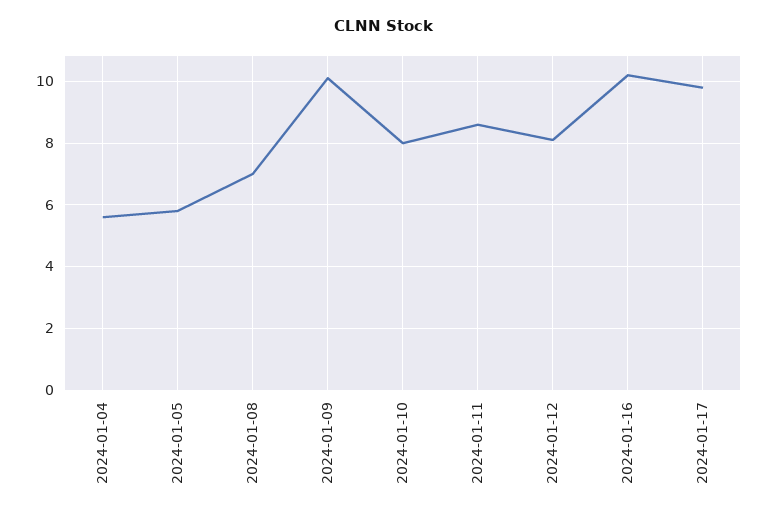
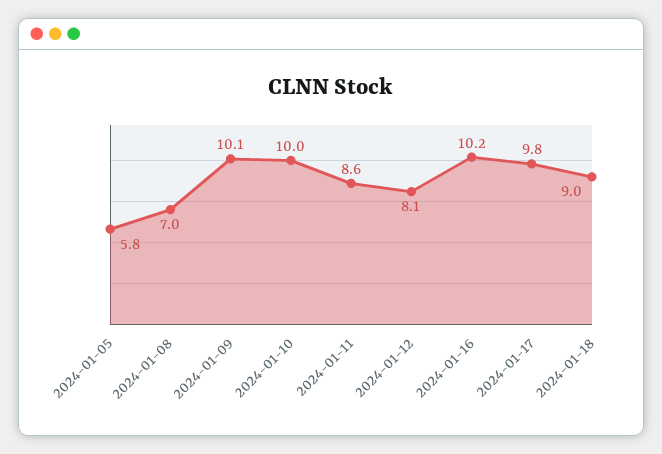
2024-01-04: 5.5 -> none
2024-01-10: 8 -> 10
2024-01-18: none -> 9

